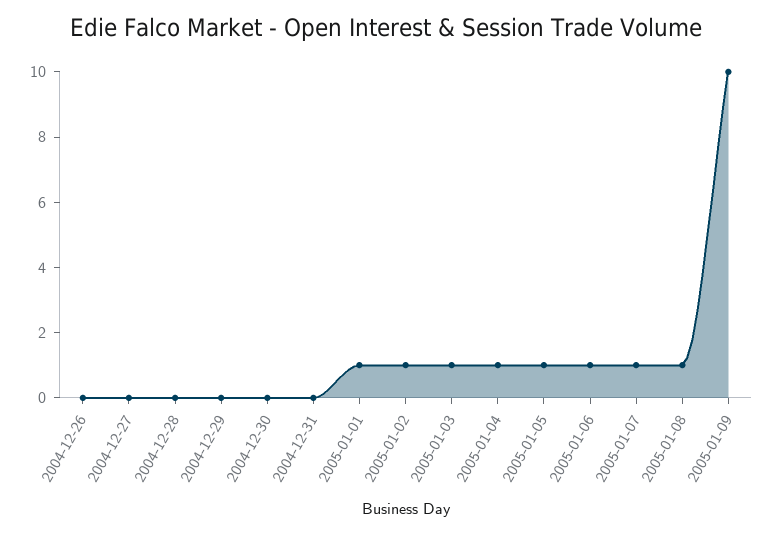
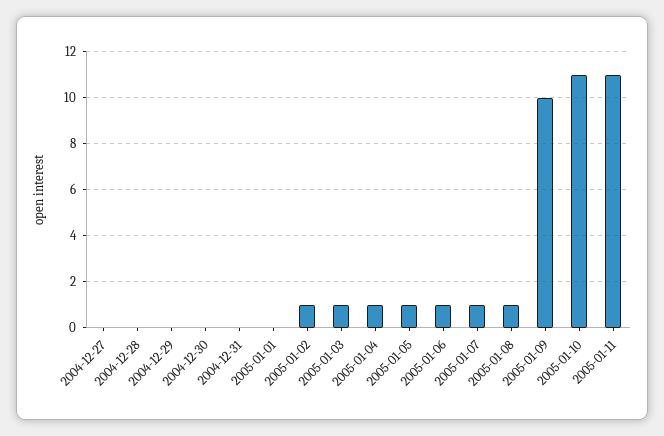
2004-12-26: 0 -> none
2005-01-01: 1 -> 0
2005-01-10: none -> 11
2005-01-11: none -> 11

